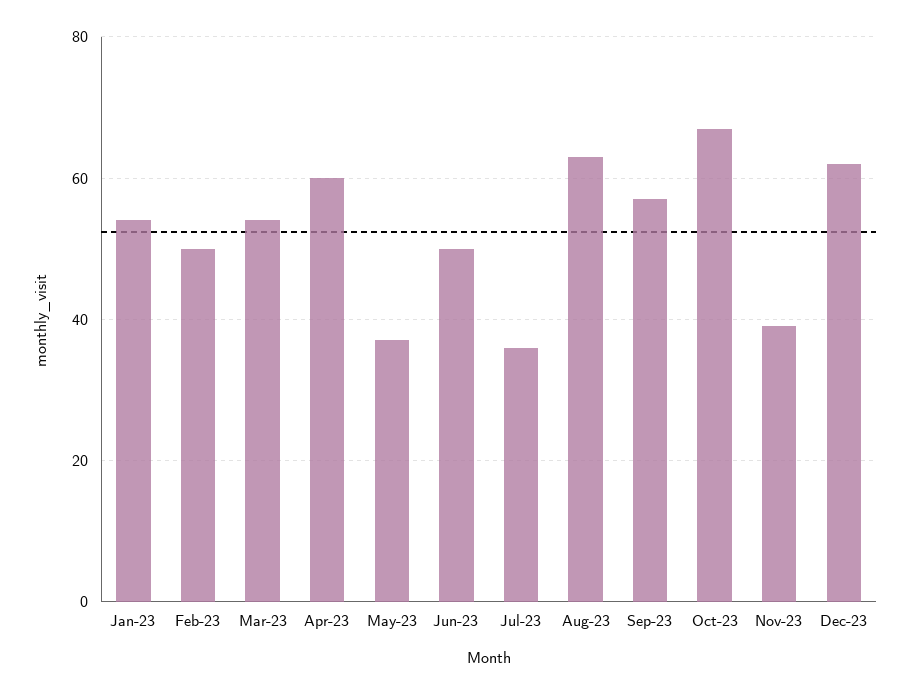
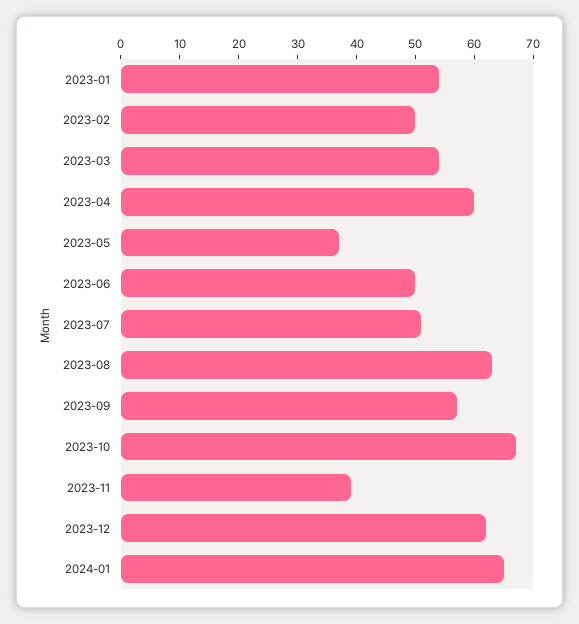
Jul-23: 35 -> 50
2024-01: none -> 65

